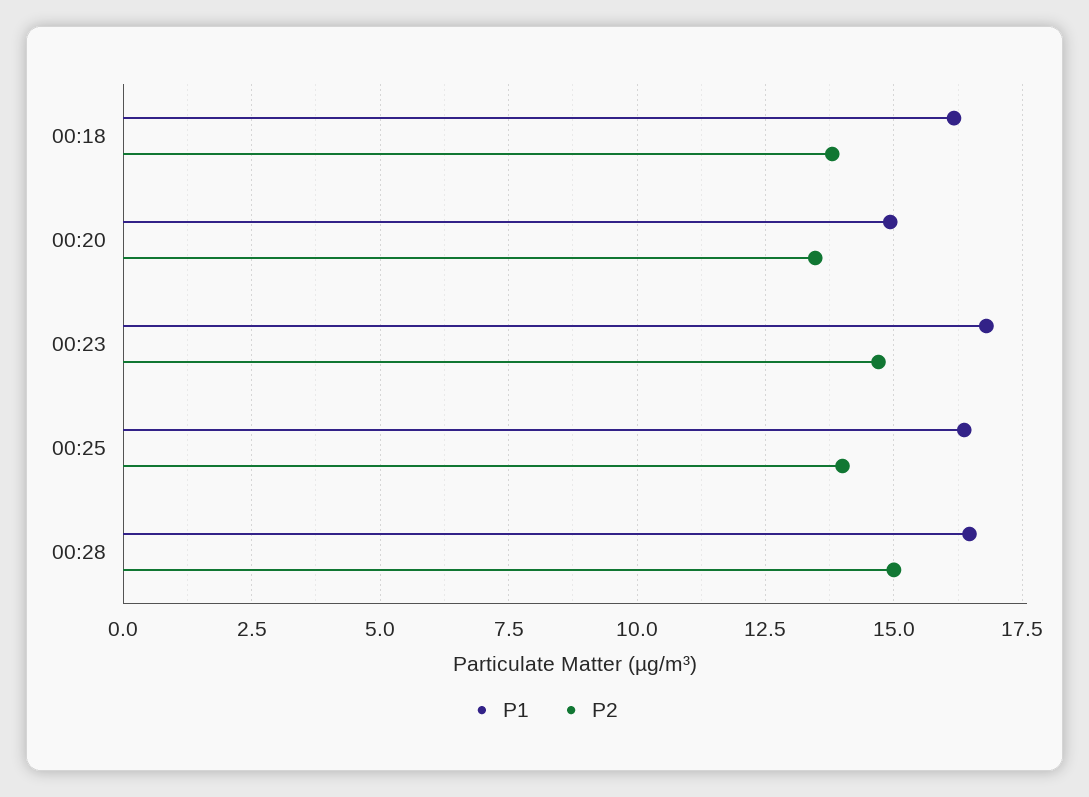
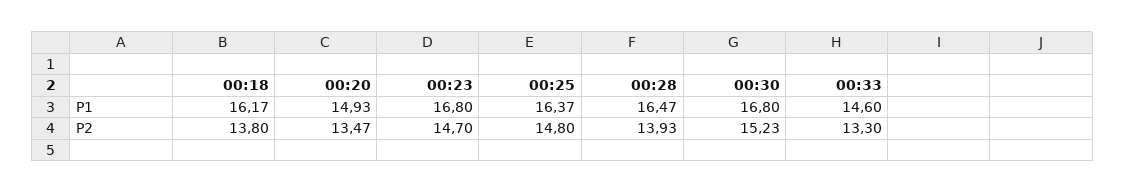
P2, 00:25: 14 -> 14.8
P2, 00:28: 15 -> 13.93
P1, 00:30: none -> 16.8
P1, 00:33: none -> 14.6
P2, 00:30: none -> 15.23
P2, 00:33: none -> 13.3

